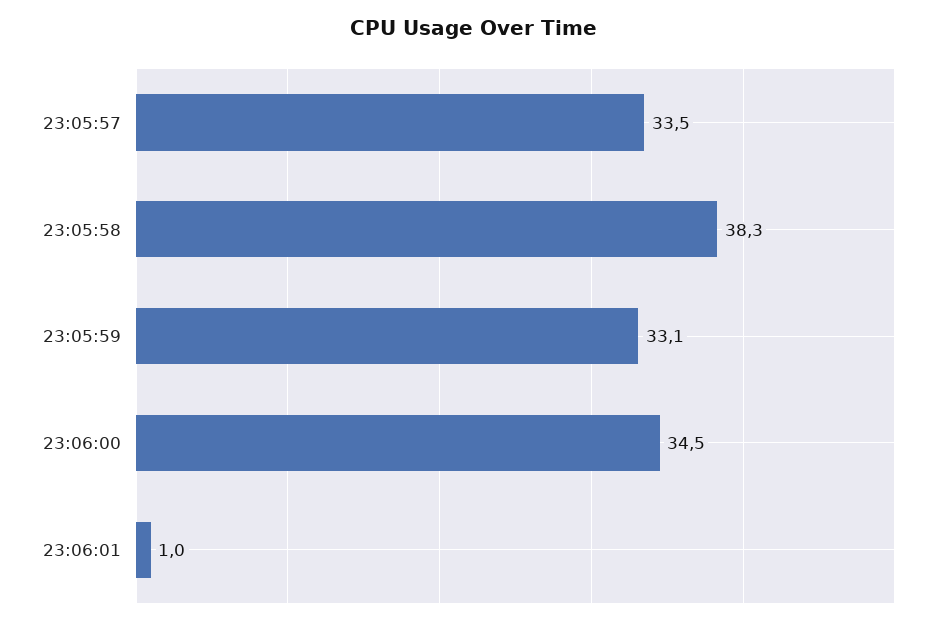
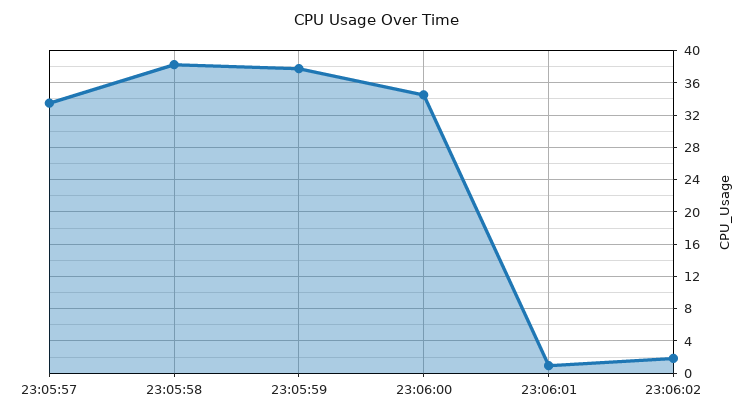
23:05:59: 33.1 -> 38
23:06:02: none -> 2

